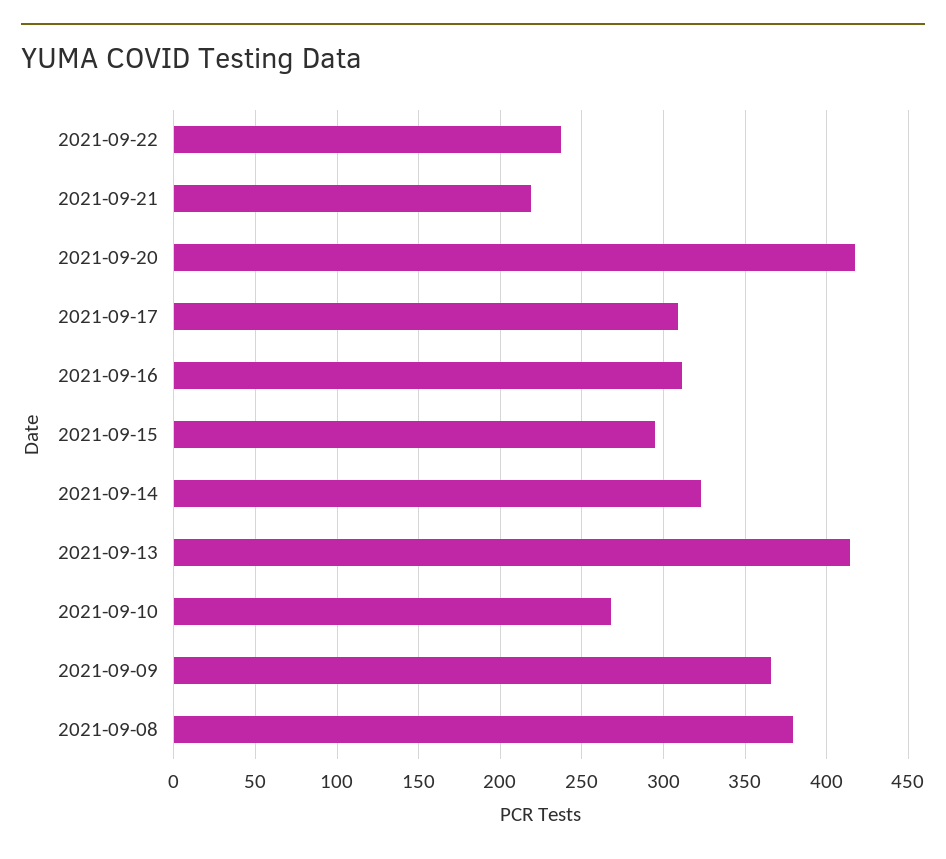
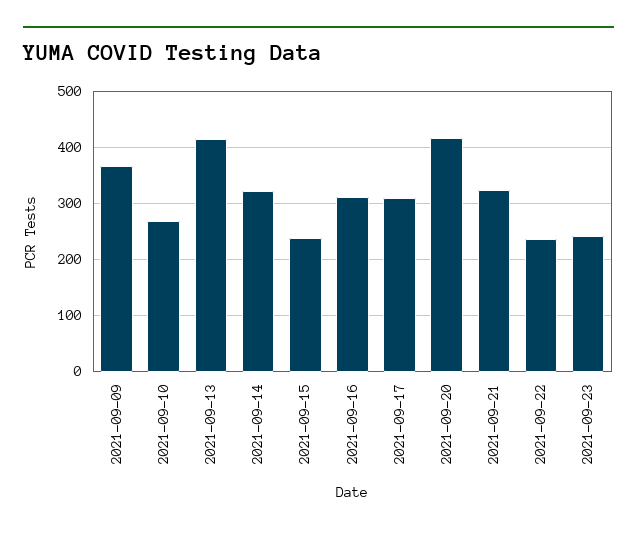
2021-09-21: 220 -> 320
2021-09-15: 295 -> 240
2021-09-08: 380 -> none
2021-09-23: none -> 240

